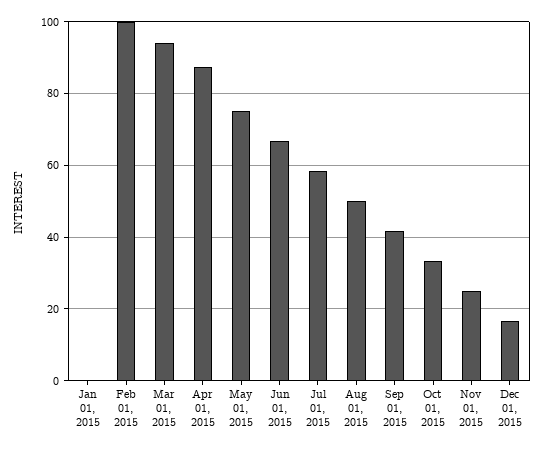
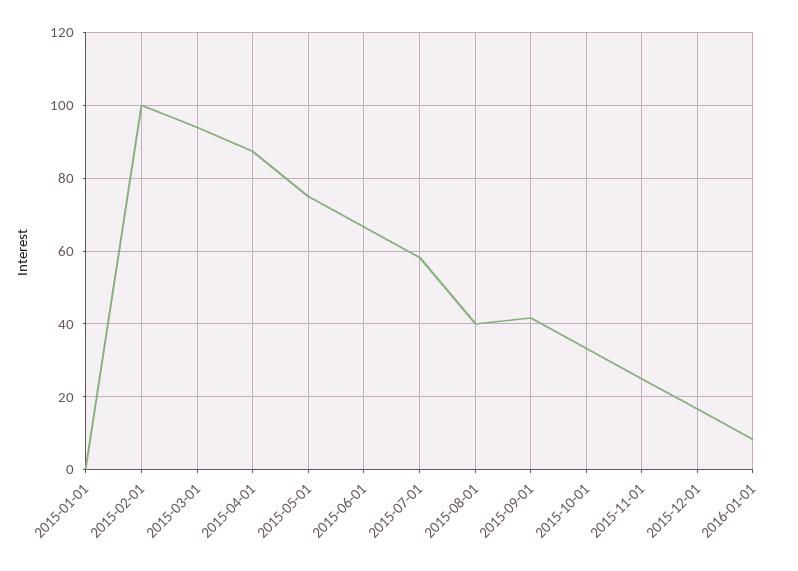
Aug 01, 2015: 50 -> 40
2016-01-01: none -> 8

